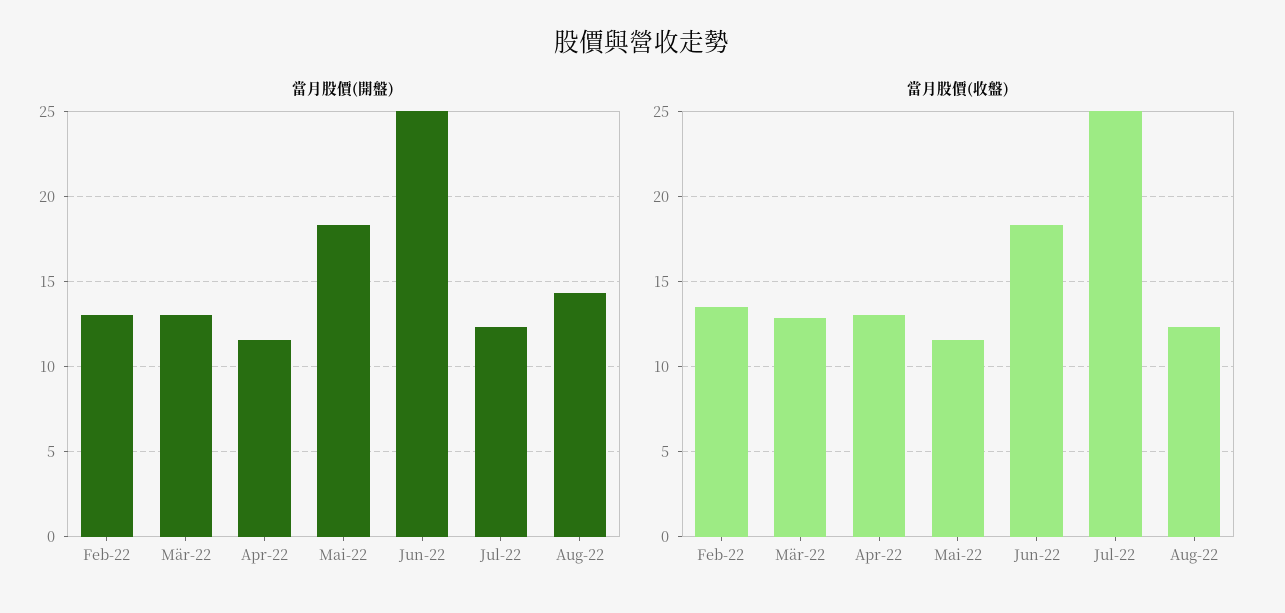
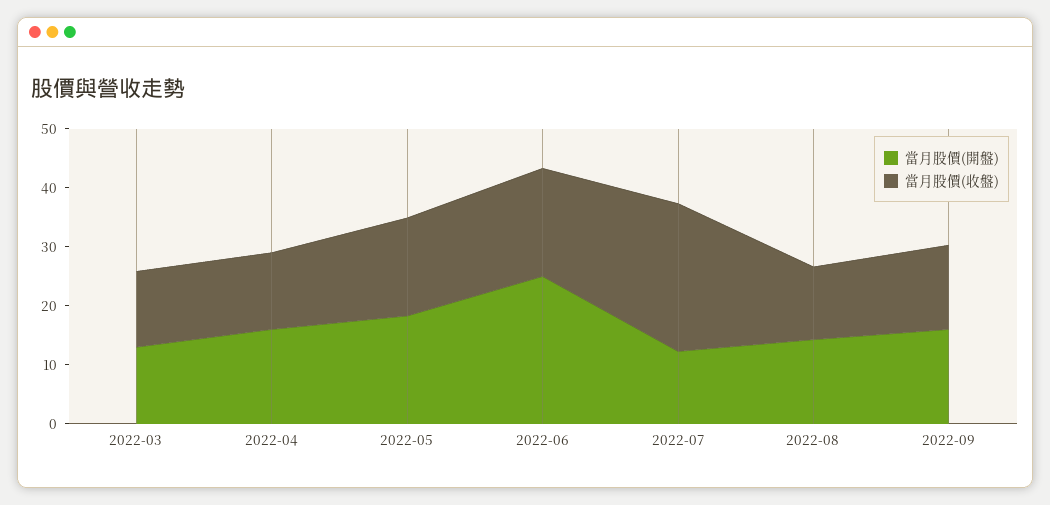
當月股價(開盤), Feb-22: 13 -> none
當月股價(開盤), Apr-22: 11.5 -> 16
當月股價(收盤), Feb-22: 13.5 -> none
當月股價(收盤), Mai-22: 11.5 -> 16
當月股價(開盤), 2022-09: none -> 16
當月股價(收盤), 2022-09: none -> 14

